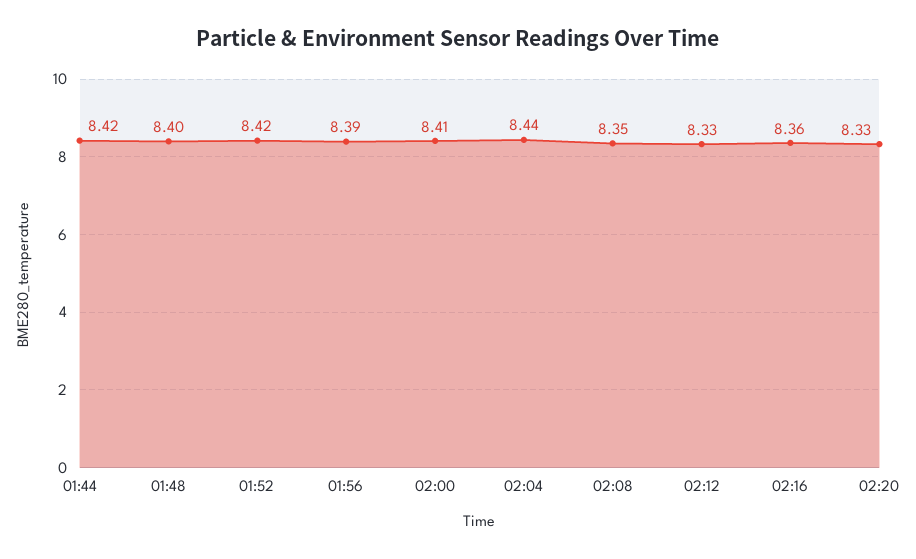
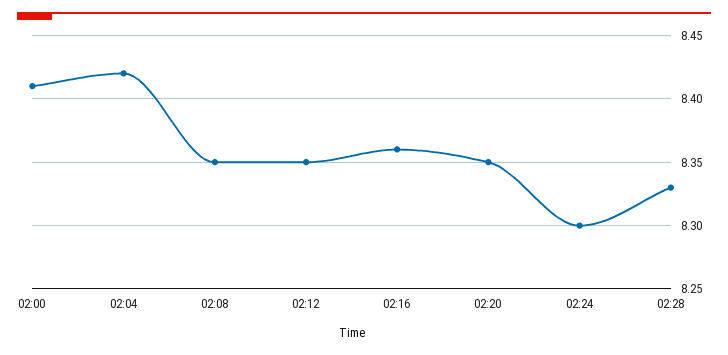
01:44: 8.42 -> none
01:48: 8.4 -> none
01:52: 8.42 -> none
01:56: 8.39 -> none
02:04: 8.44 -> 8.42
02:12: 8.33 -> 8.35
02:20: 8.33 -> 8.35
02:24: none -> 8.3
02:28: none -> 8.33

